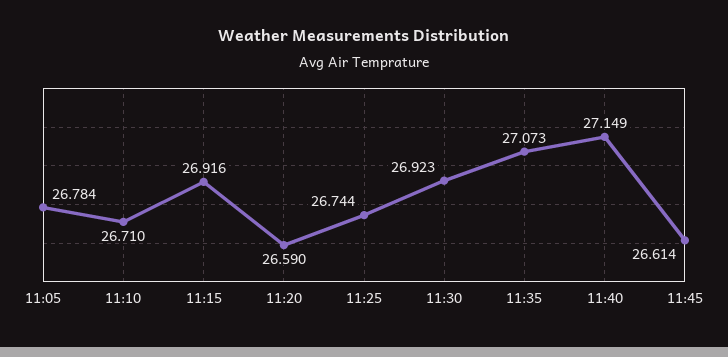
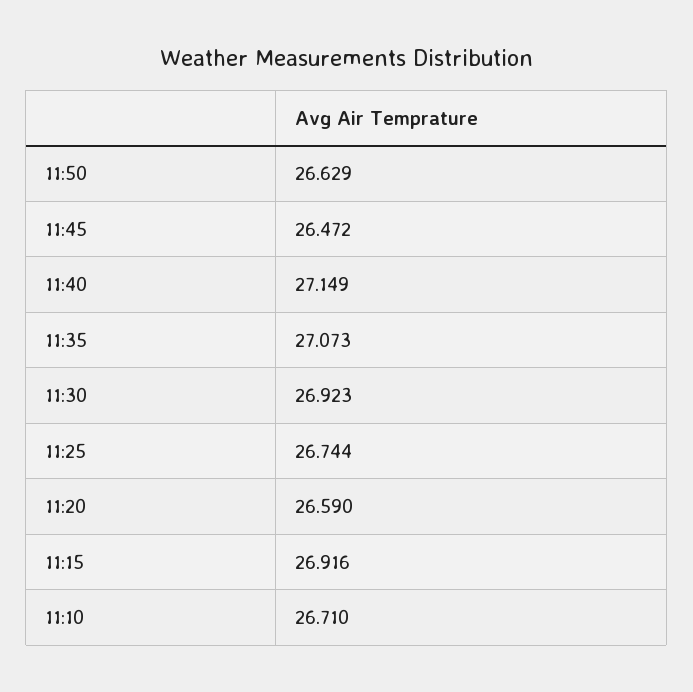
11:05: 26.784 -> none
11:45: 26.614 -> 26.472
11:50: none -> 26.629

